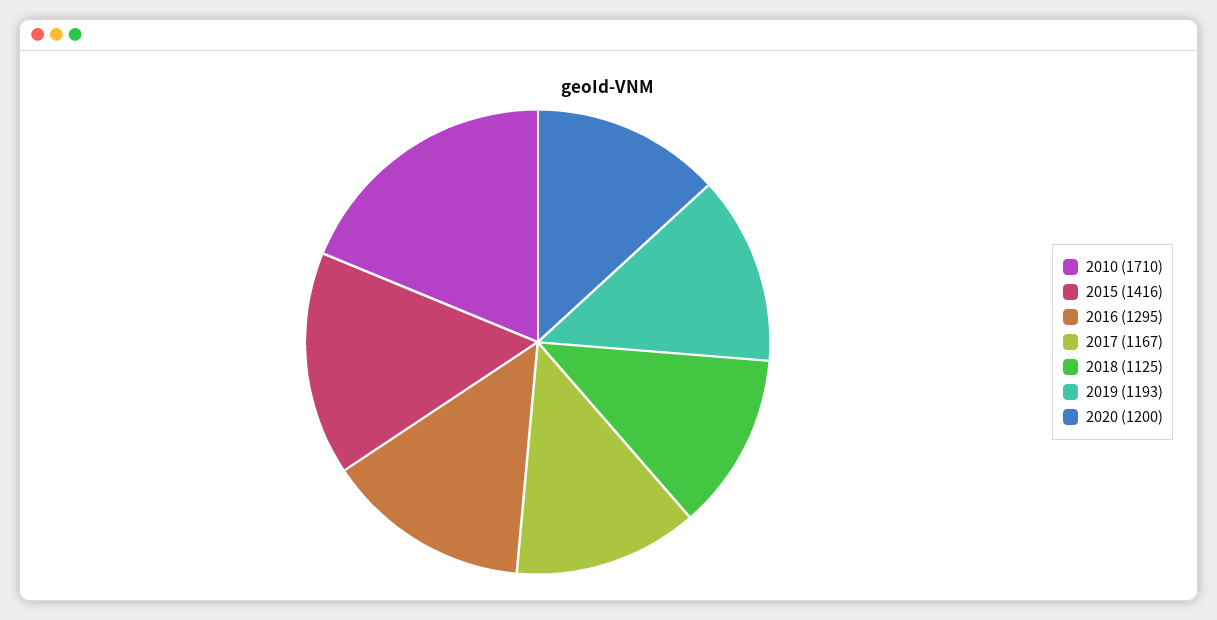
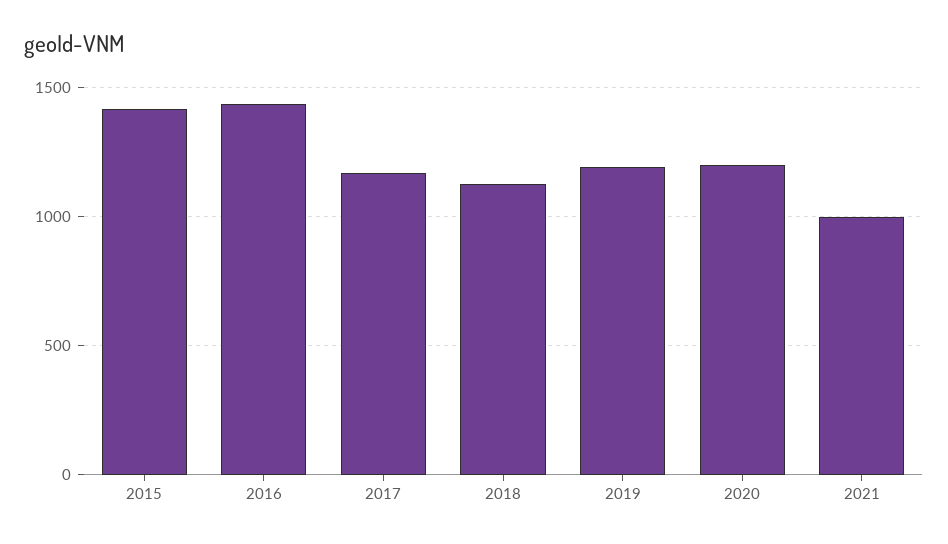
2010: 1710 -> none
2016: 1295 -> 1450
2021: none -> 1000

